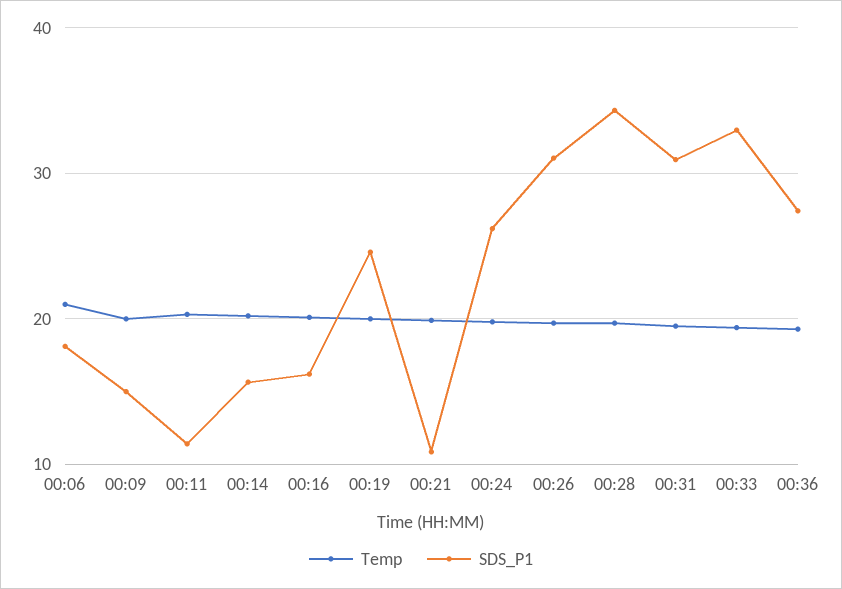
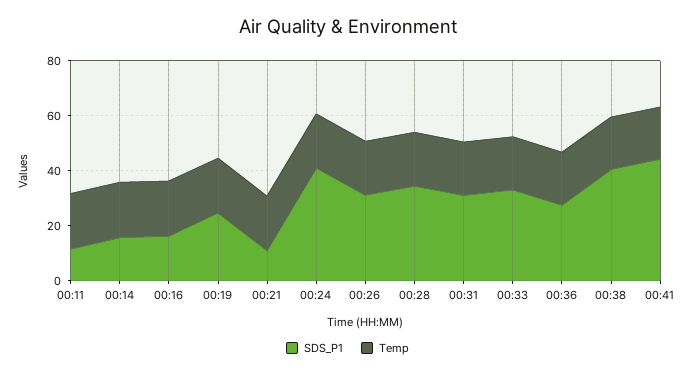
Temp, 00:06: 21 -> none
SDS_P1, 00:06: 18 -> none
Temp, 00:09: 20 -> none
SDS_P1, 00:09: 15 -> none
SDS_P1, 00:24: 26 -> 40
SDS_P1, 00:38: none -> 40
Temp, 00:38: none -> 20
SDS_P1, 00:41: none -> 45
Temp, 00:41: none -> 20

